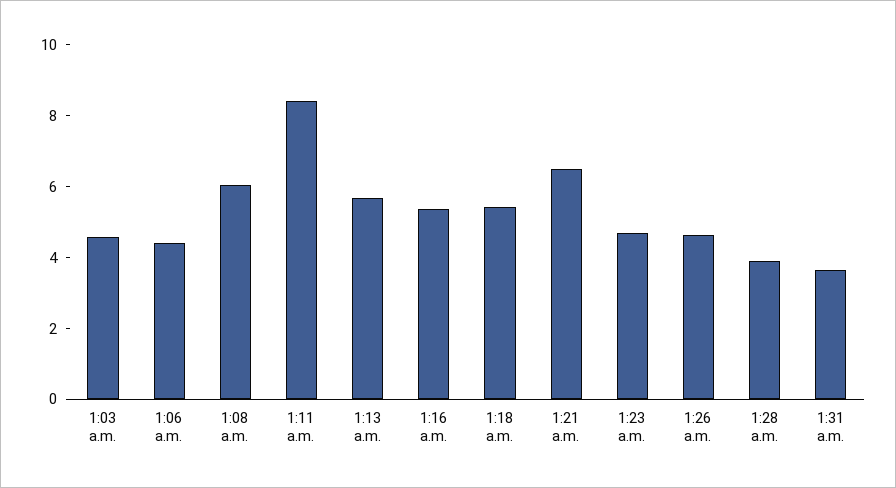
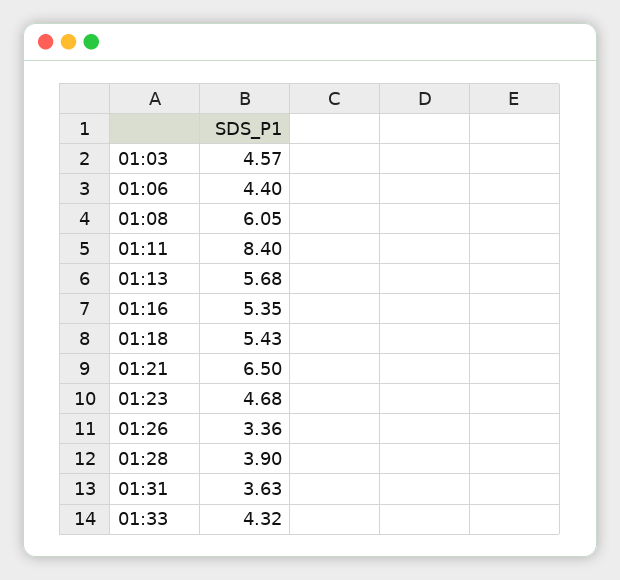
1:26 a.m.: 4.5 -> 3.36
01:33: none -> 4.32

